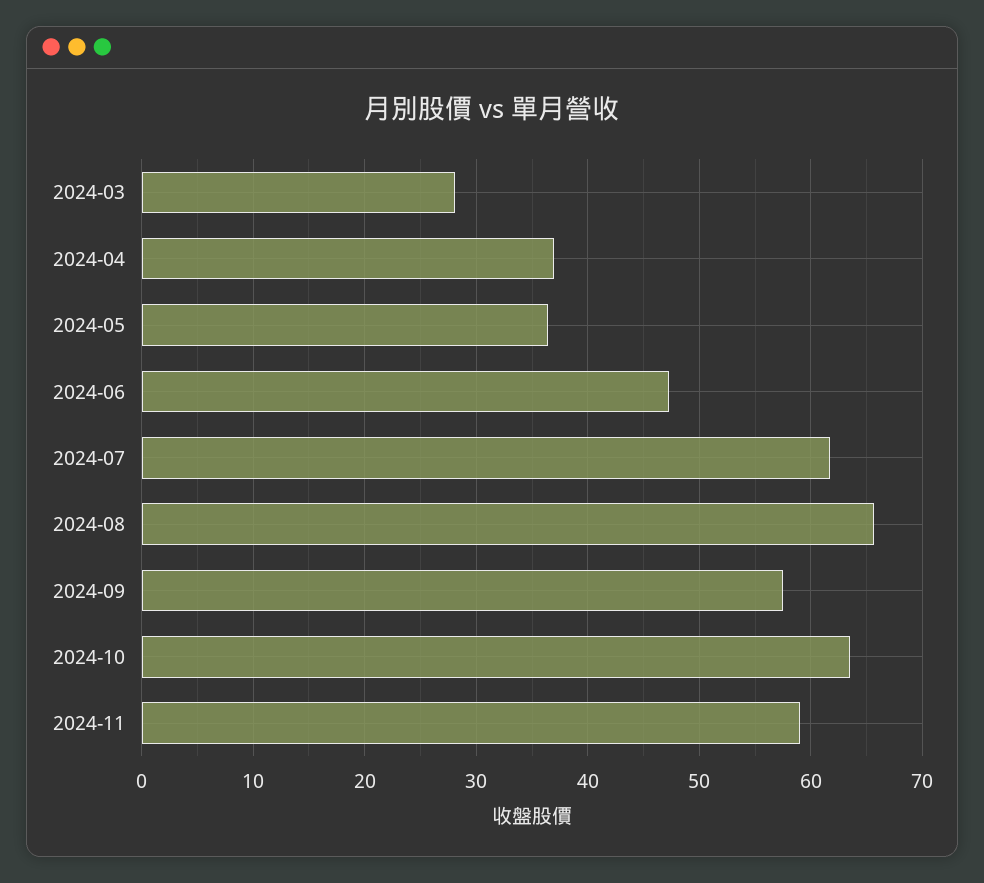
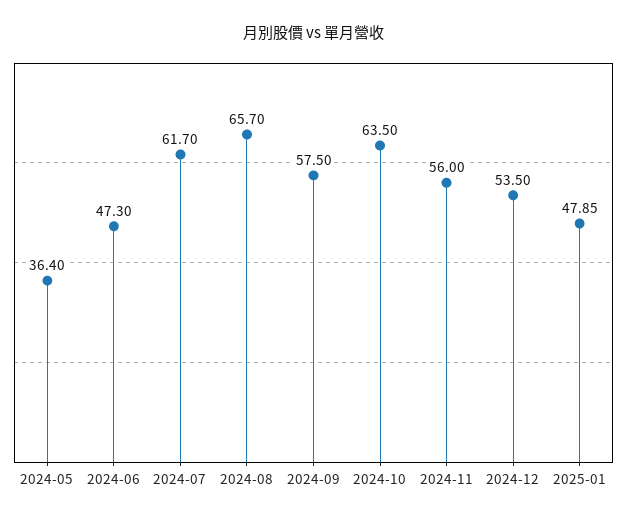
2024-03: 28 -> none
2024-04: 37 -> none
2024-11: 59 -> 56
2024-12: none -> 53.5
2025-01: none -> 47.85

